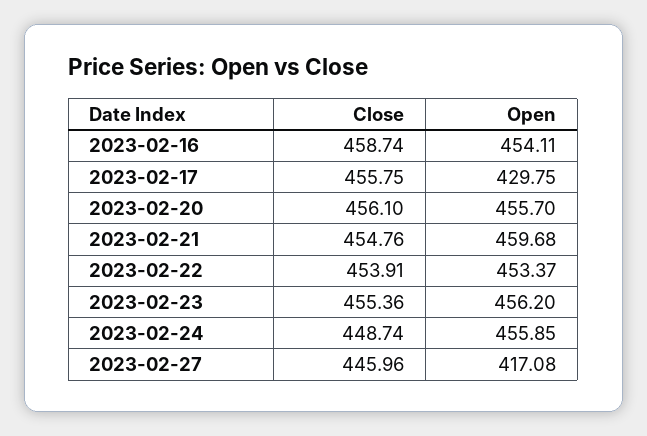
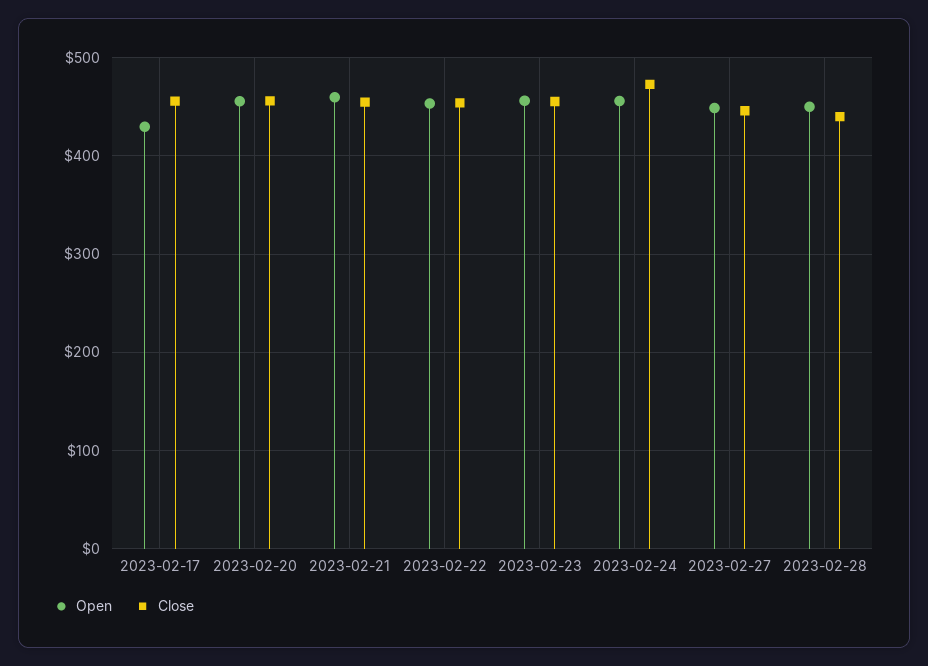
Close, 2023-02-16: 458.74 -> none
Open, 2023-02-16: 454.11 -> none
Close, 2023-02-24: 448.74 -> 470
Open, 2023-02-27: 417.08 -> 450
Open, 2023-02-28: none -> 450
Close, 2023-02-28: none -> 440

